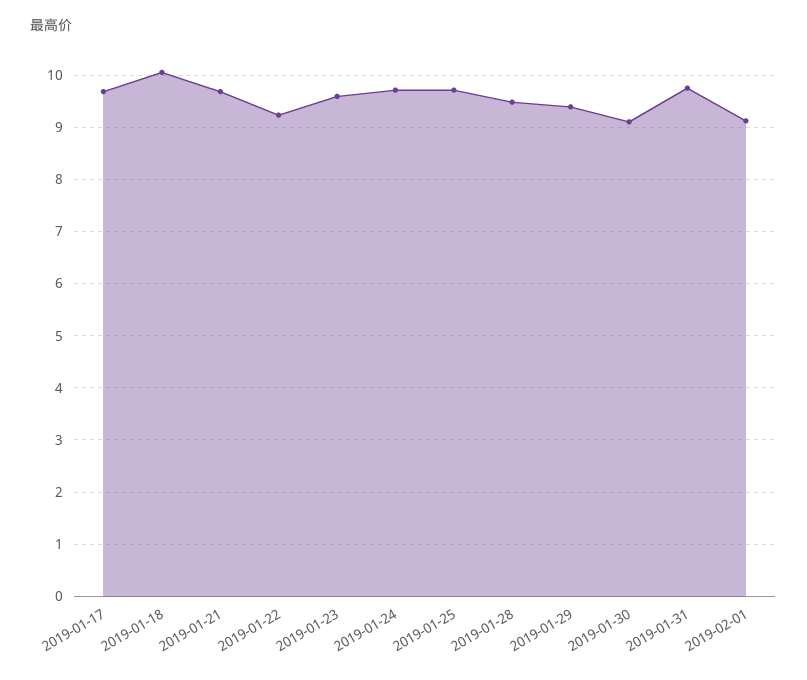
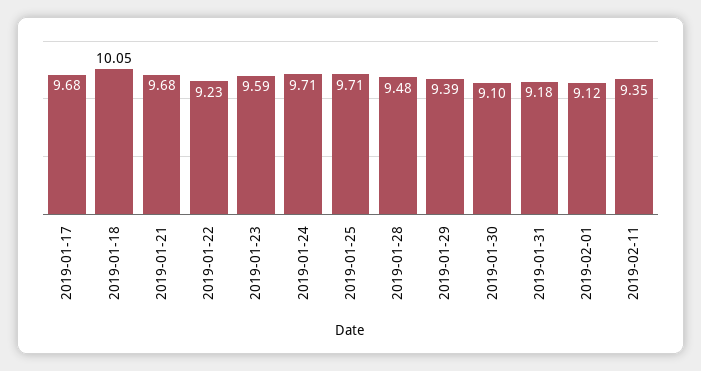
2019-01-31: 9.8 -> 9.18
2019-02-11: none -> 9.35

